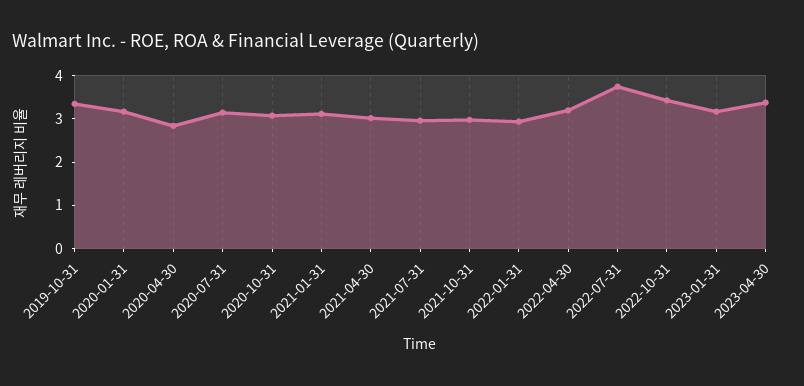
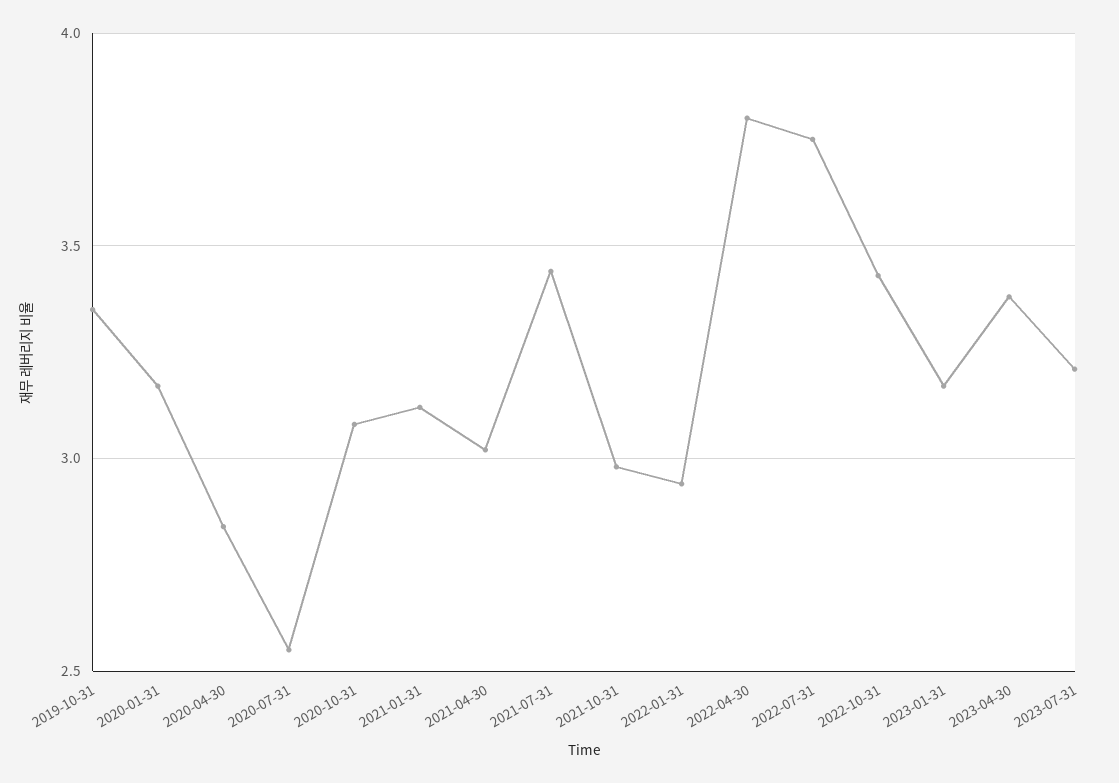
2020-07-31: 3.2 -> 2.55
2021-07-31: 3 -> 3.45
2022-04-30: 3.2 -> 3.8
2023-07-31: none -> 3.2

